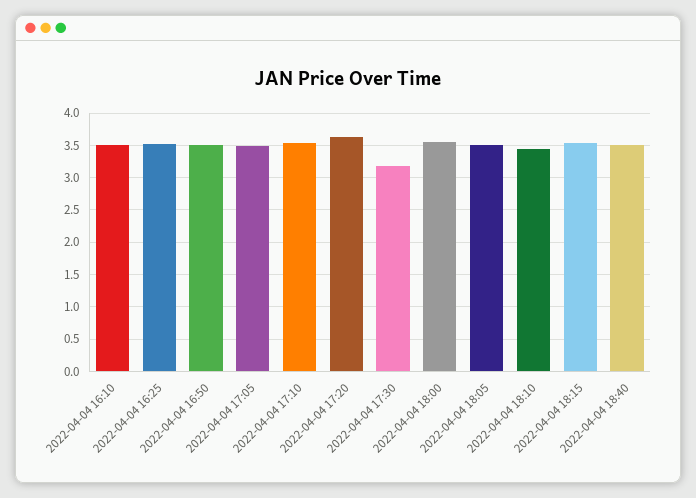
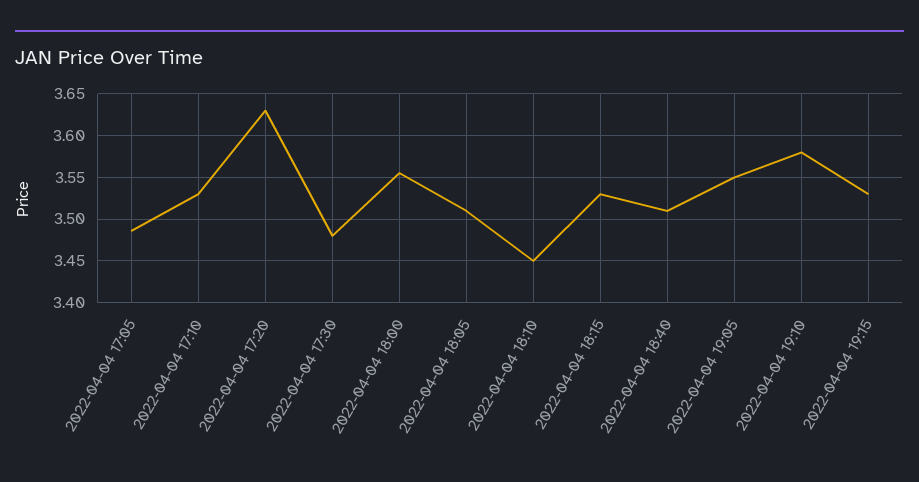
2022-04-04 16:10: 3.5 -> none
2022-04-04 16:25: 3.5 -> none
2022-04-04 16:50: 3.5 -> none
2022-04-04 17:30: 3.2 -> 3.48
2022-04-04 19:05: none -> 3.55
2022-04-04 19:10: none -> 3.58
2022-04-04 19:15: none -> 3.53

